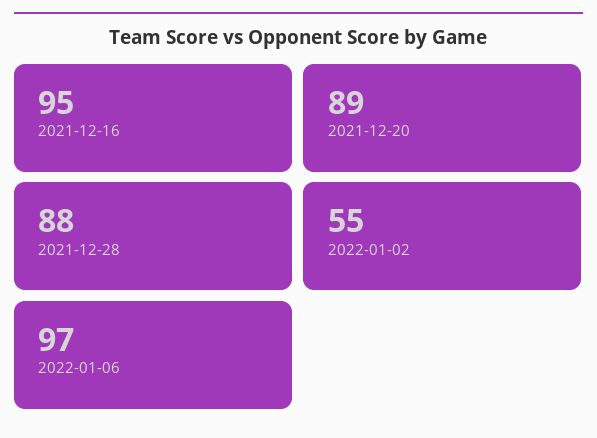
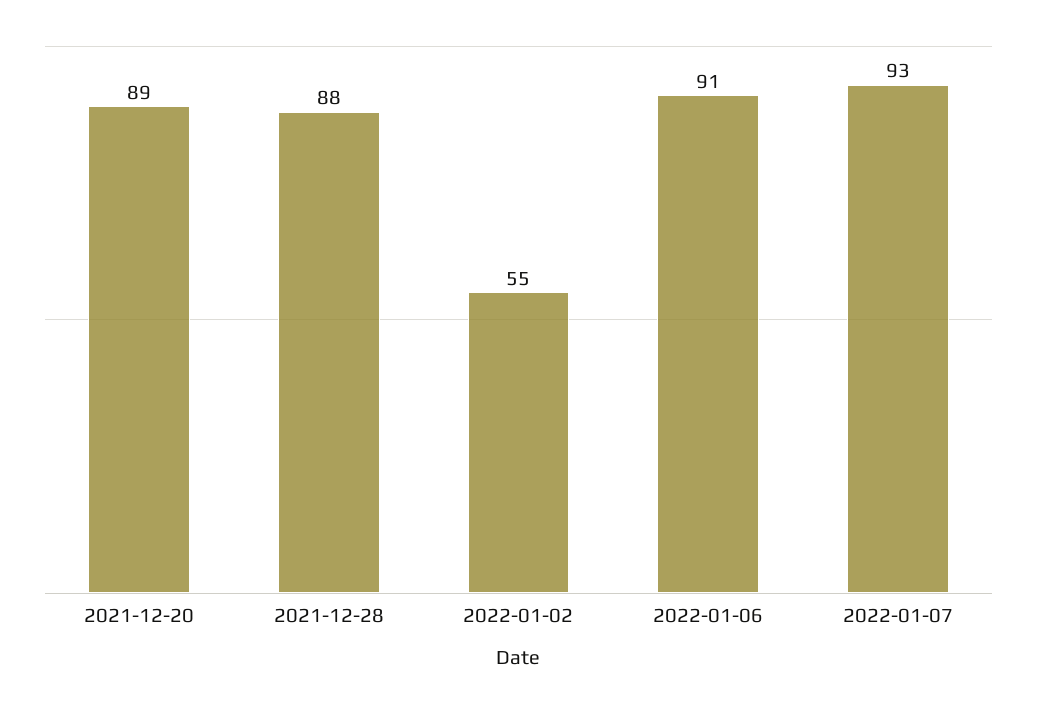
2021-12-16: 95 -> none
2022-01-06: 97 -> 91
2022-01-07: none -> 93

